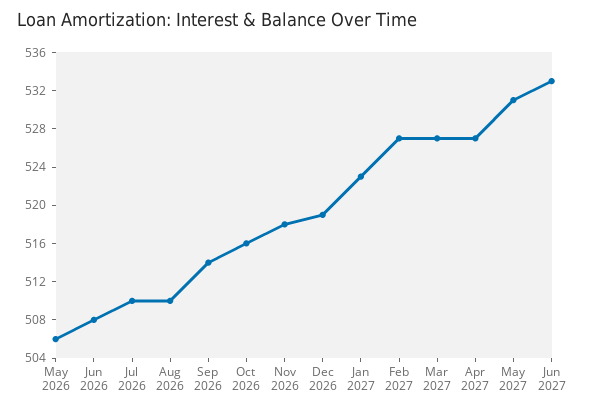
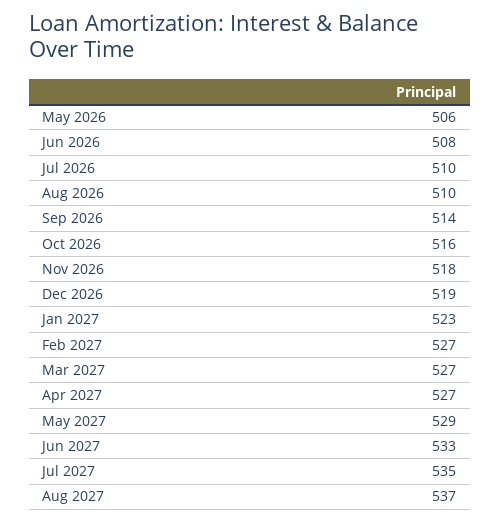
May 2027: 531 -> 529
Jul 2027: none -> 535
Aug 2027: none -> 537

